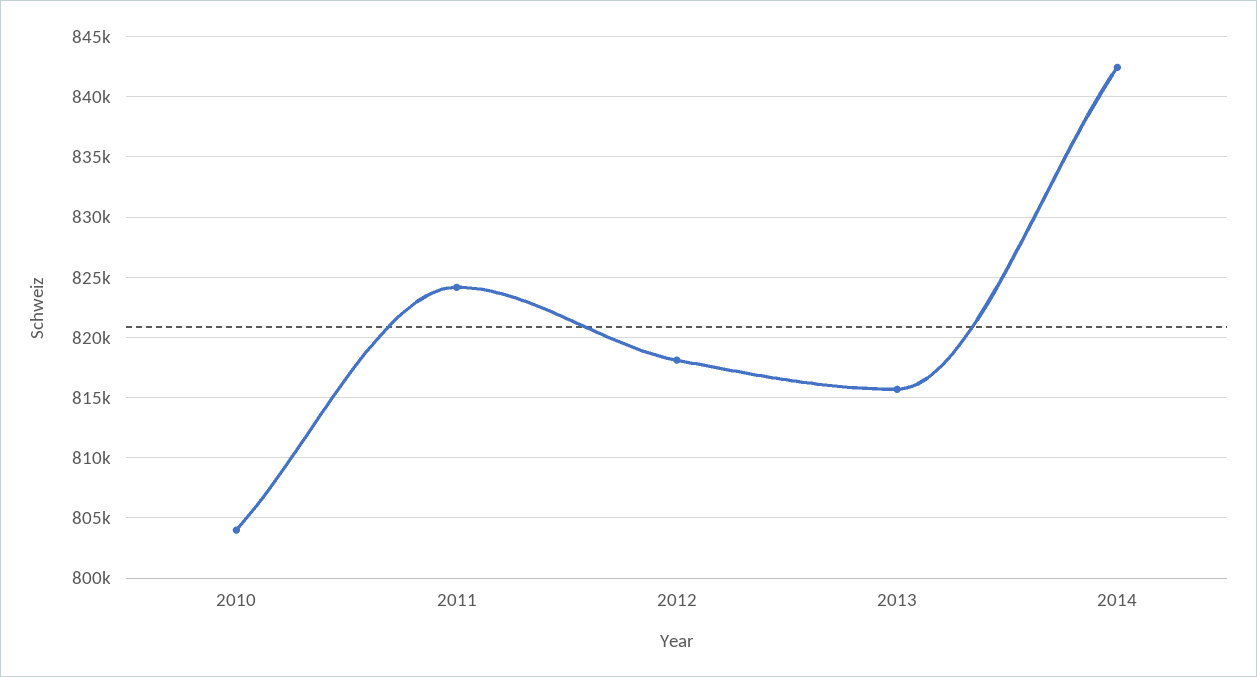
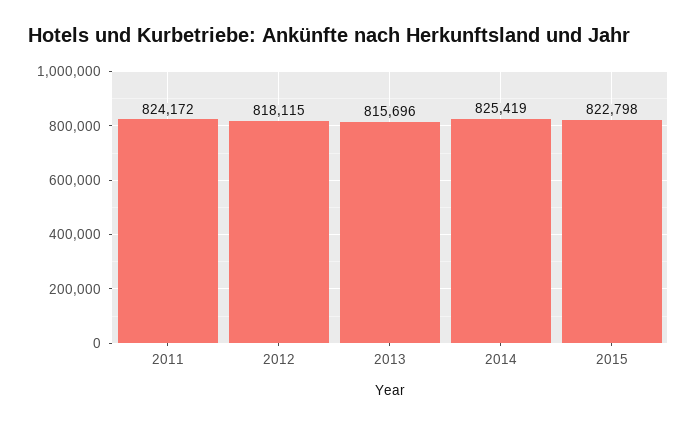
2010: 804000 -> none
2014: 842500 -> 825419
2015: none -> 822798

